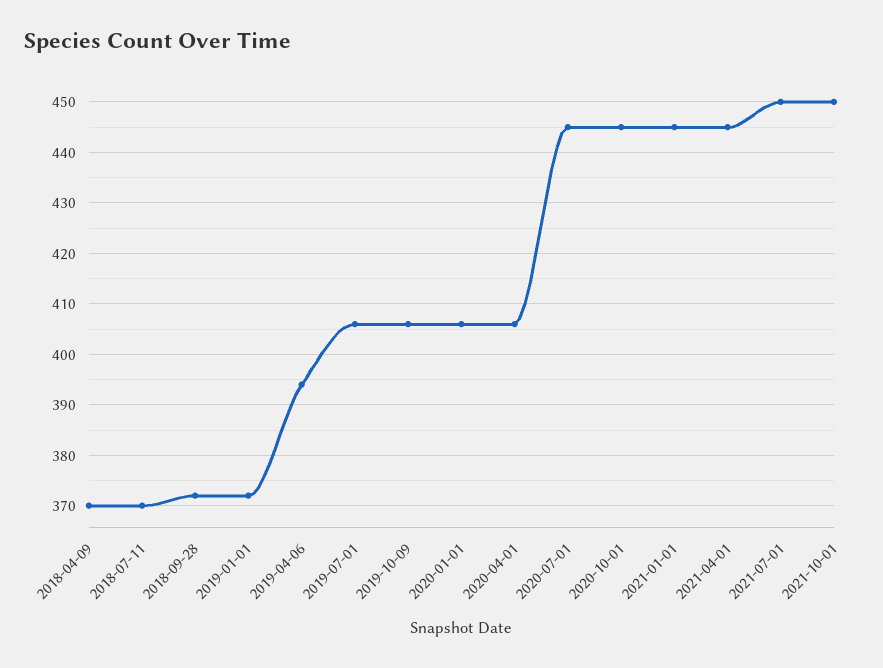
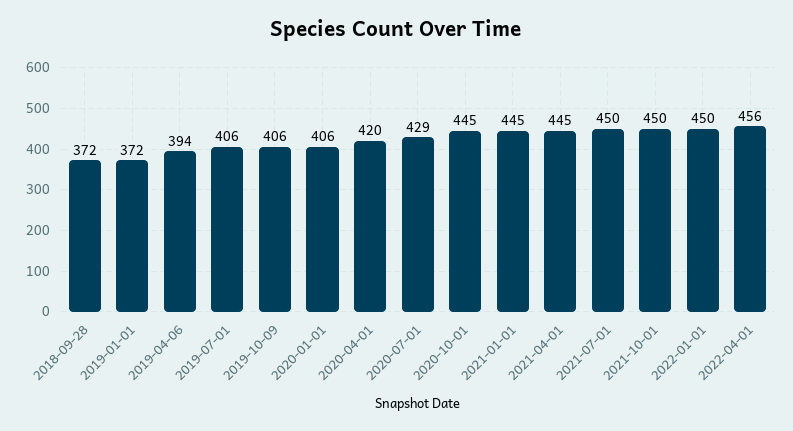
2018-04-09: 370 -> none
2018-07-11: 370 -> none
2020-04-01: 405 -> 420
2020-07-01: 445 -> 429
2022-01-01: none -> 450
2022-04-01: none -> 456

